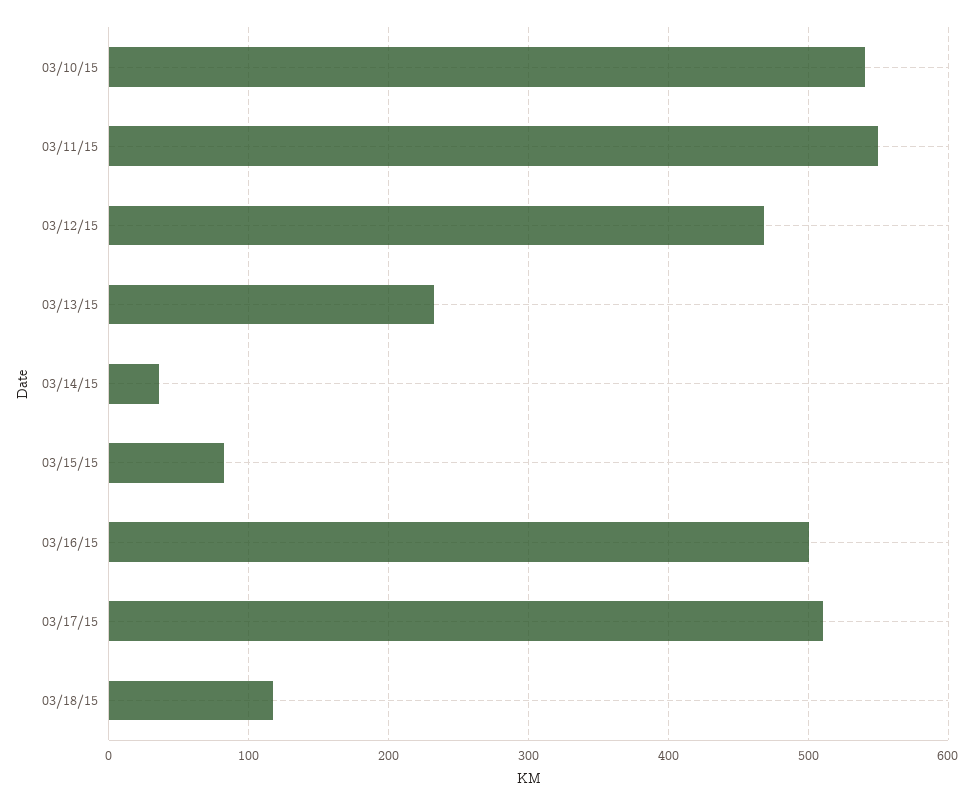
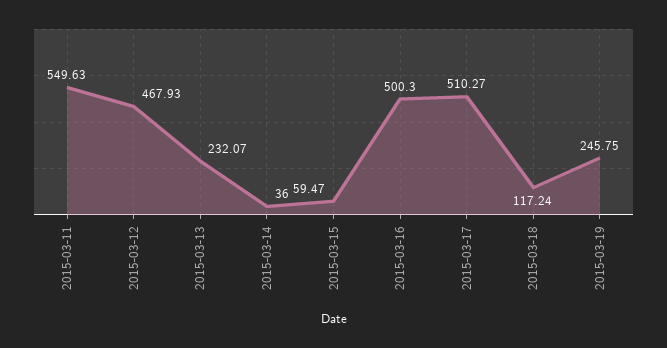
03/10/15: 540 -> none
03/15/15: 80 -> 59.47
2015-03-19: none -> 245.75

